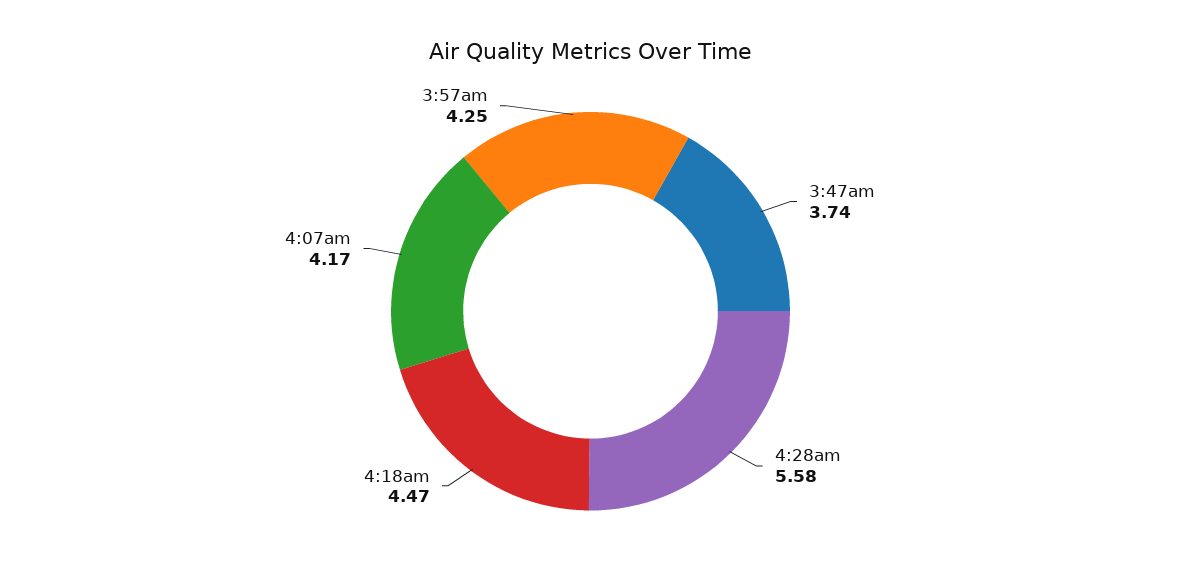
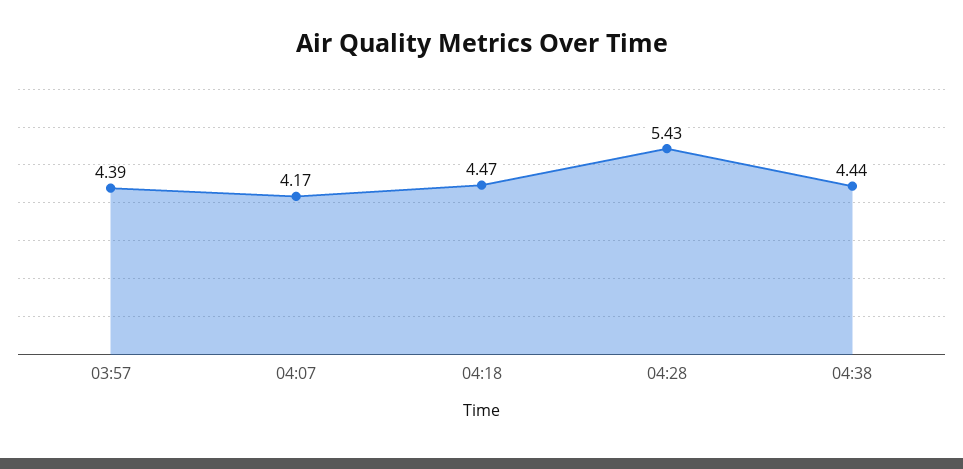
3:47am: 3.74 -> none
4:28am: 5.58 -> 5.43
3:57am: 4.25 -> 4.39
04:38: none -> 4.44

